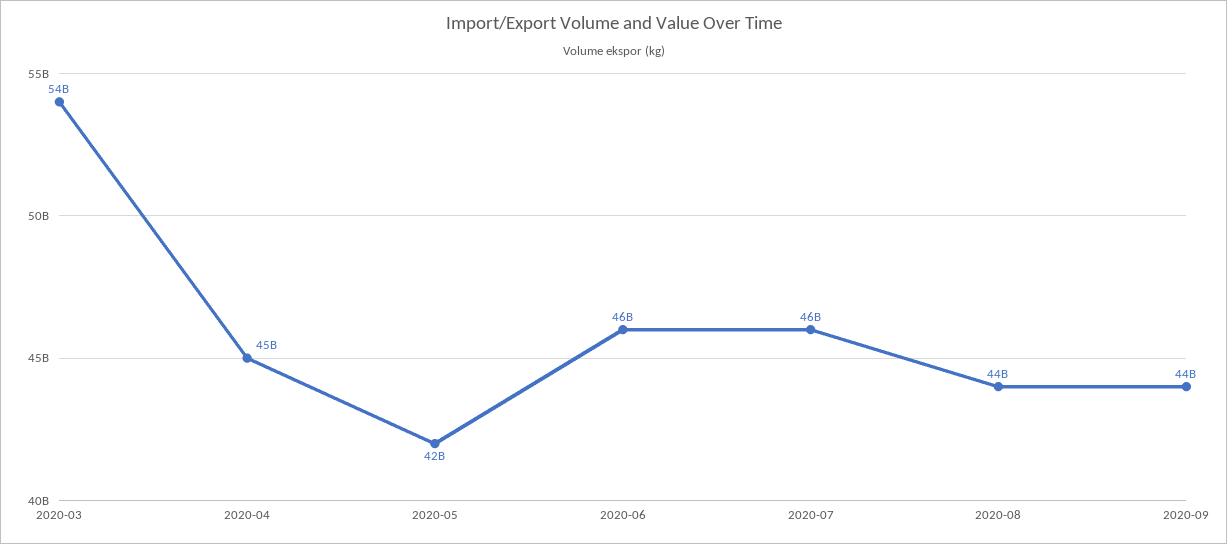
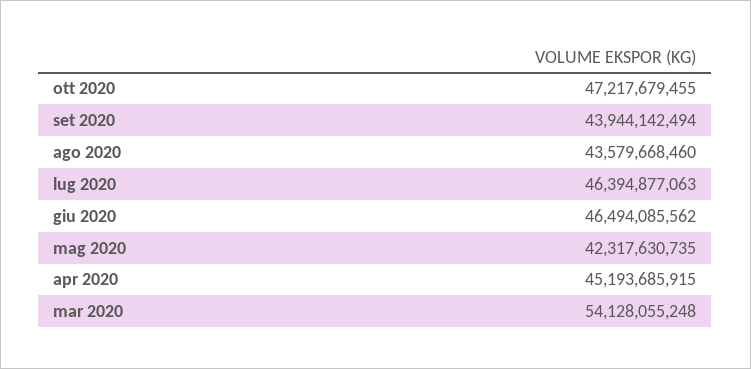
ott 2020: none -> 47217679455

